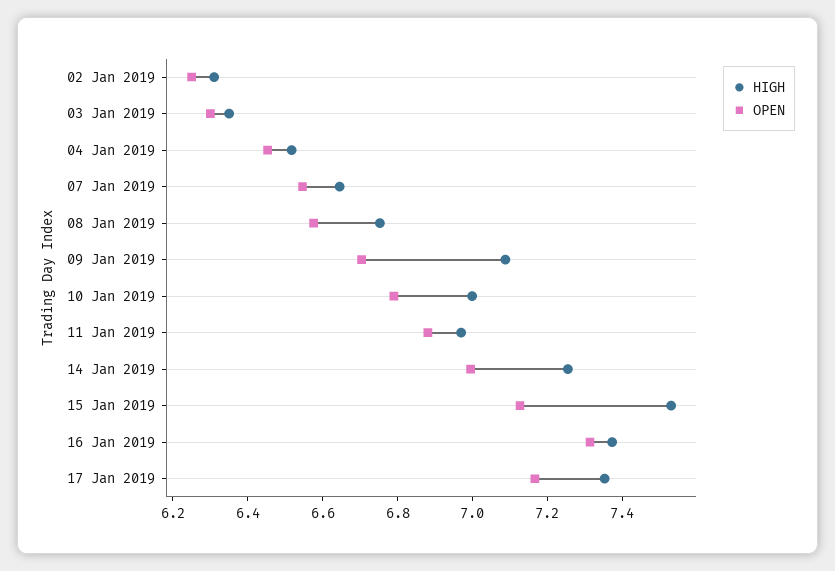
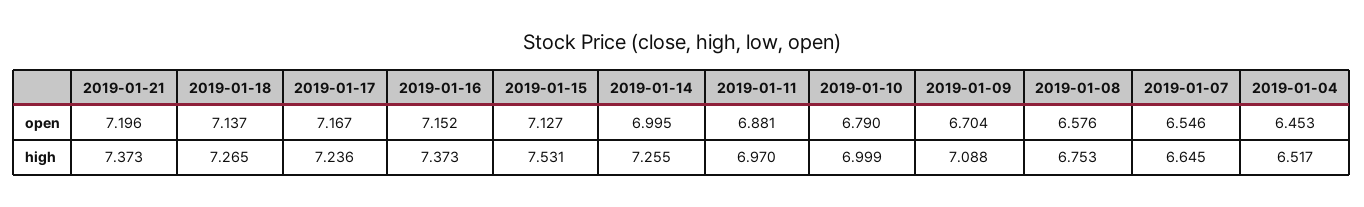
HIGH, 02 Jan 2019: 6.3 -> none
OPEN, 02 Jan 2019: 6.25 -> none
HIGH, 03 Jan 2019: 6.35 -> none
OPEN, 03 Jan 2019: 6.3 -> none
OPEN, 16 Jan 2019: 7.3 -> 7.152
HIGH, 17 Jan 2019: 7.35 -> 7.236
OPEN, 2019-01-21: none -> 7.196
OPEN, 2019-01-18: none -> 7.137
HIGH, 2019-01-21: none -> 7.373
HIGH, 2019-01-18: none -> 7.265

